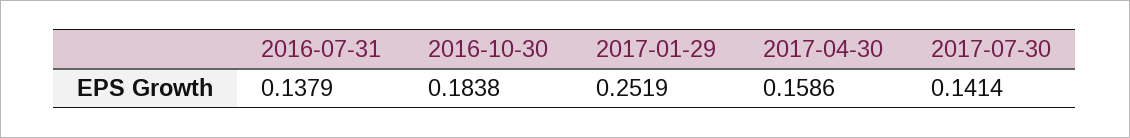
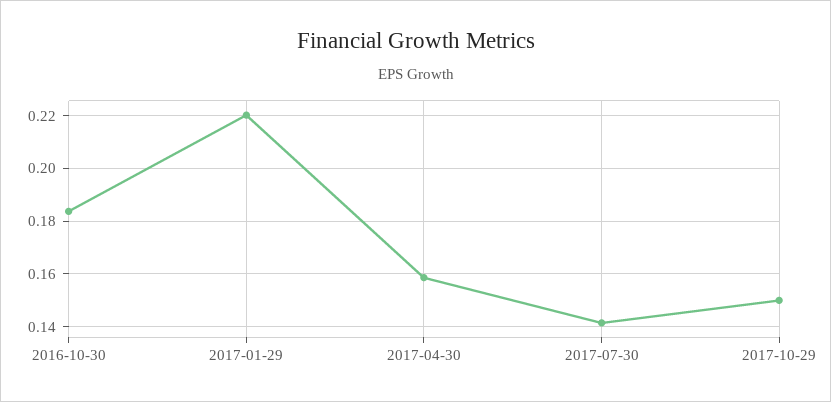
2016-07-31: 0.1379 -> none
2017-01-29: 0.2519 -> 0.22
2017-10-29: none -> 0.15

